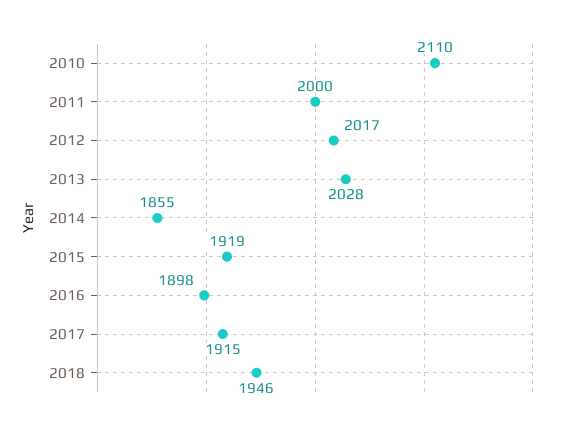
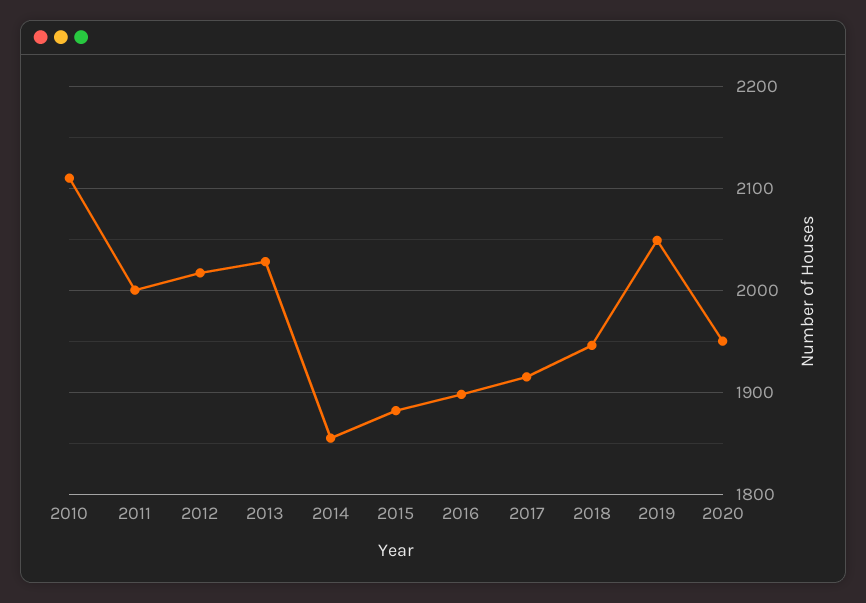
2015: 1919 -> 1880
2019: none -> 2050
2020: none -> 1950

